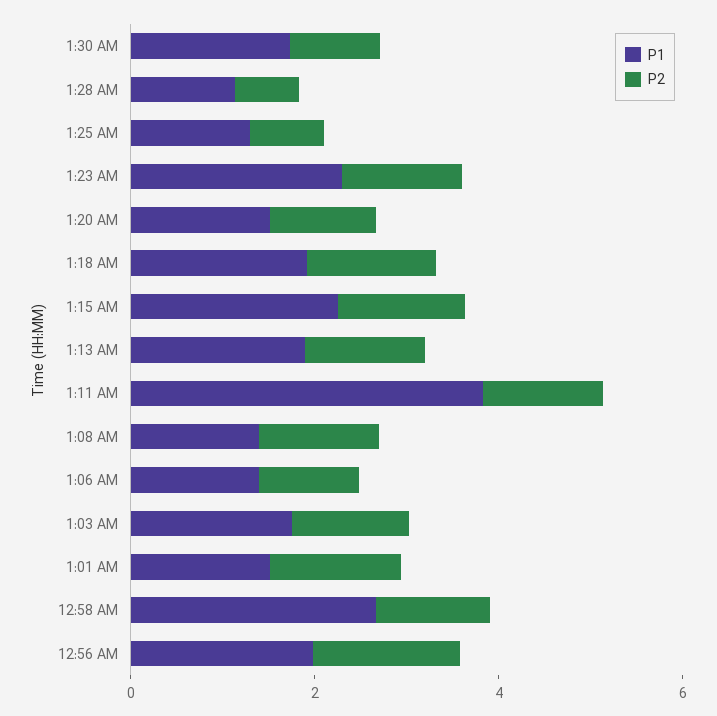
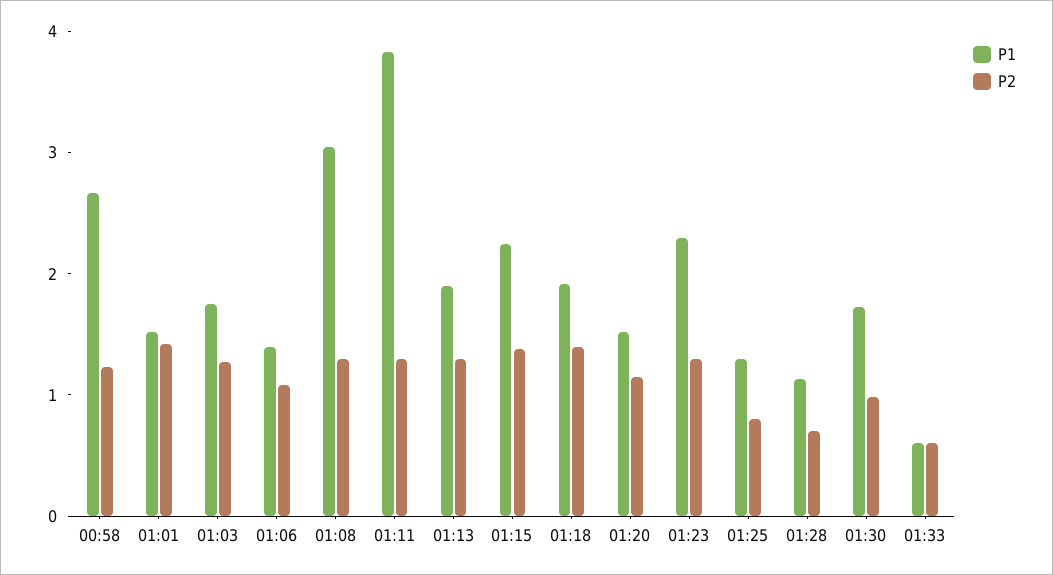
P1, 1:08 AM: 1.5 -> 3
P1, 12:56 AM: 2 -> none
P2, 12:56 AM: 1.5 -> none
P1, 01:33: none -> 0.6
P2, 01:33: none -> 0.6

